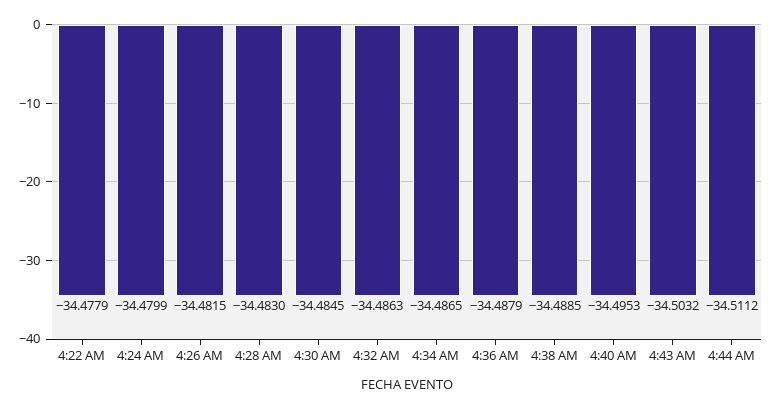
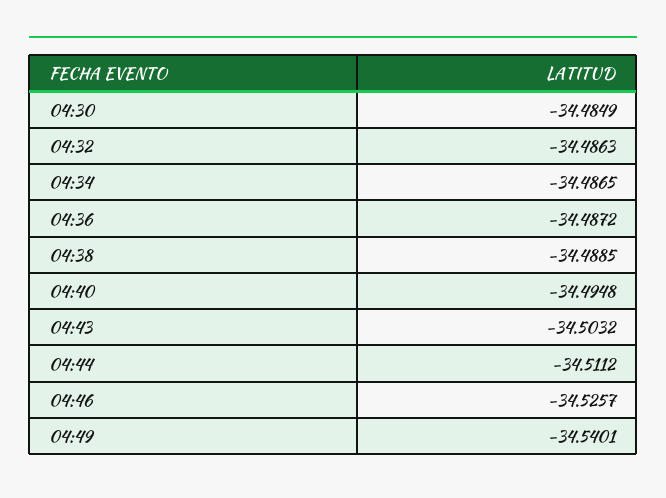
4:22 AM: -34.4779 -> none
4:24 AM: -34.4799 -> none
4:26 AM: -34.4815 -> none
4:28 AM: -34.483 -> none
4:30 AM: -34.4845 -> -34.4849
4:36 AM: -34.4879 -> -34.4872
4:40 AM: -34.4953 -> -34.4948
04:46: none -> -34.5257
04:49: none -> -34.5401

